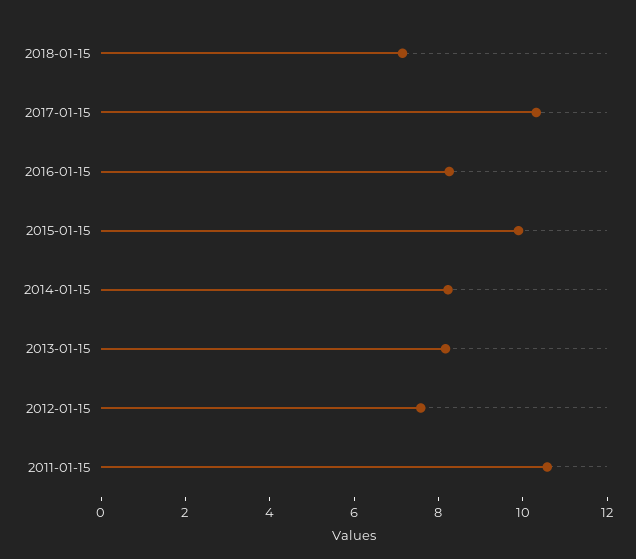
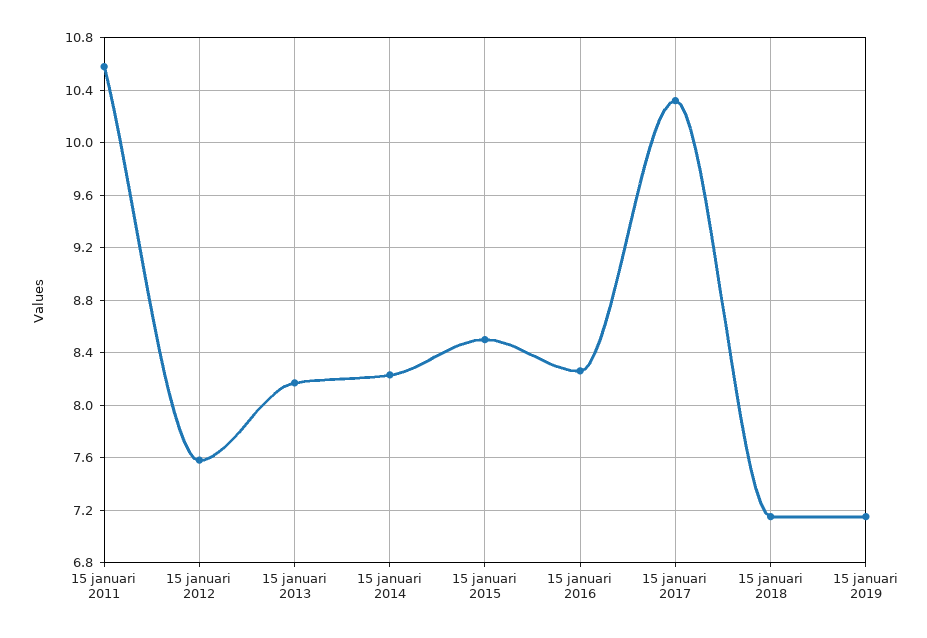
2015-01-15: 10 -> 8.5
15 januari 2019: none -> 7.15

